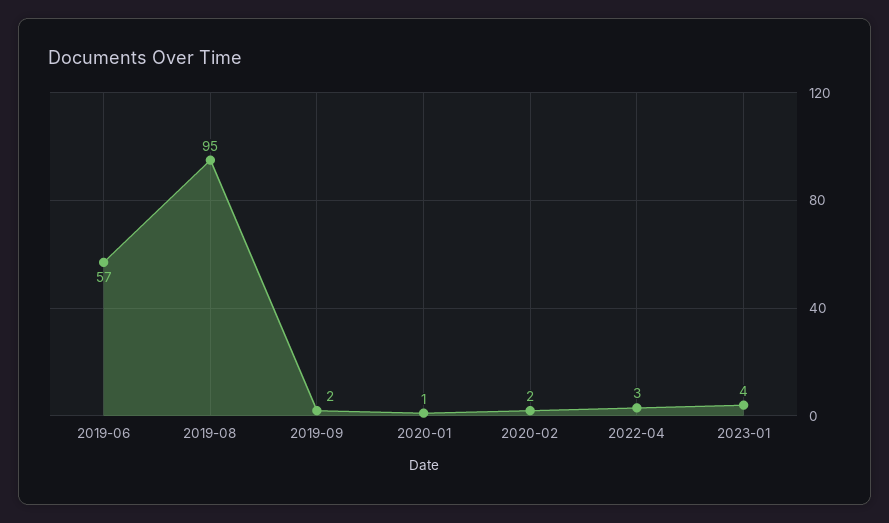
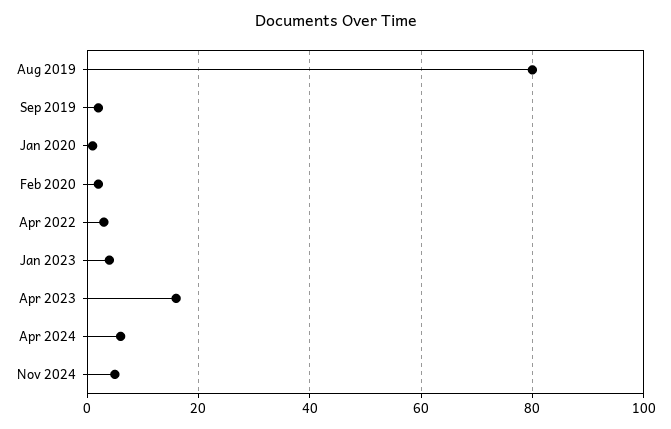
2019-06: 57 -> none
2019-08: 95 -> 80
Apr 2023: none -> 15
Apr 2024: none -> 5
Nov 2024: none -> 5

